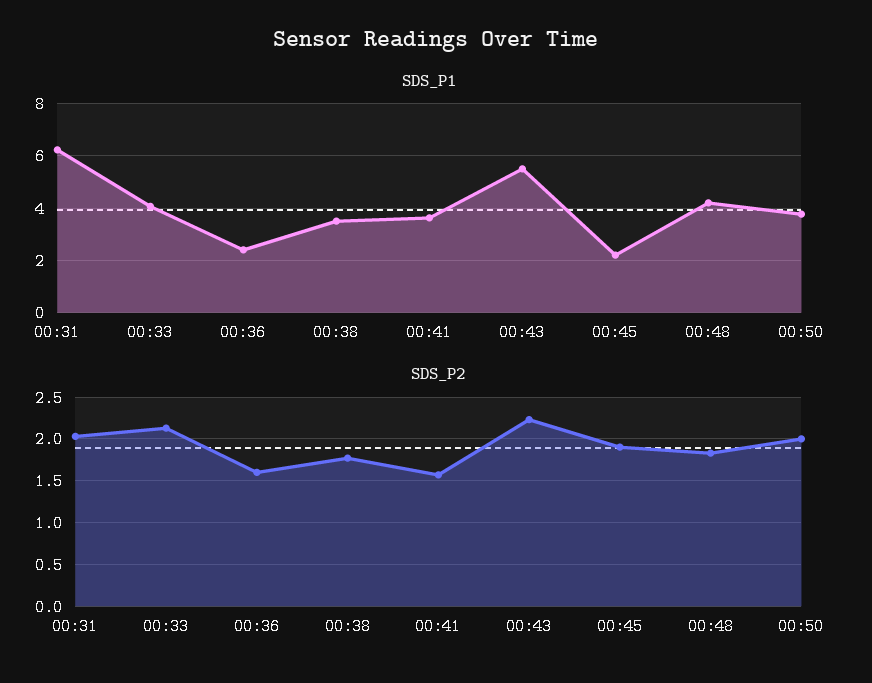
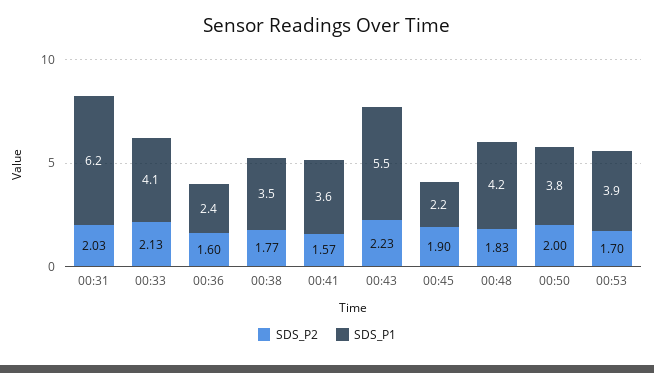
SDS_P2, 00:53: none -> 1.7
SDS_P1, 00:53: none -> 3.9

